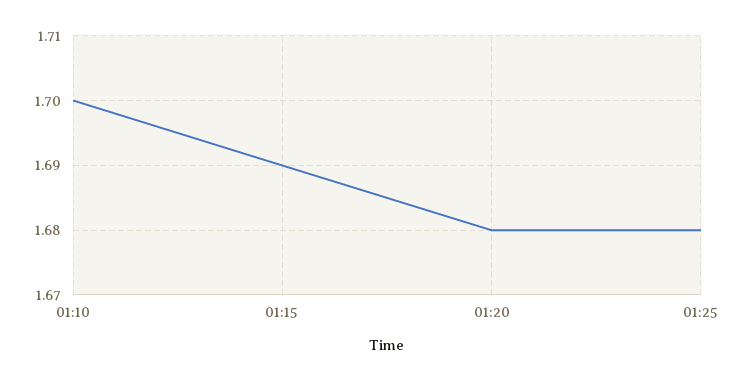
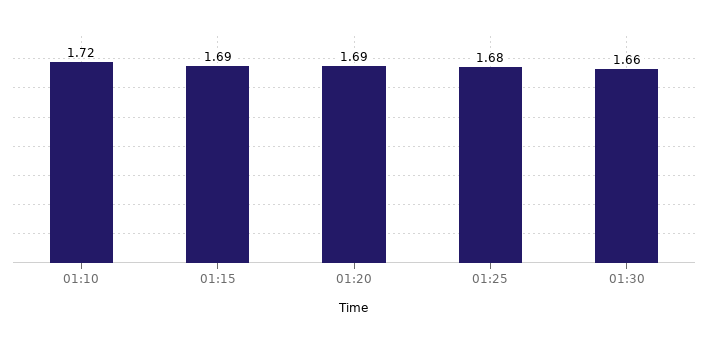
01:10: 1.7 -> 1.72
01:20: 1.68 -> 1.69
01:30: none -> 1.66

